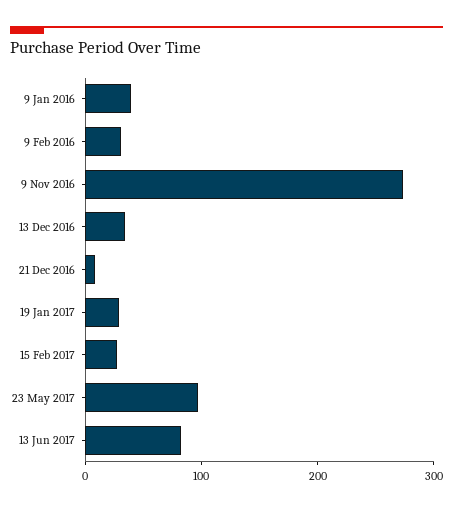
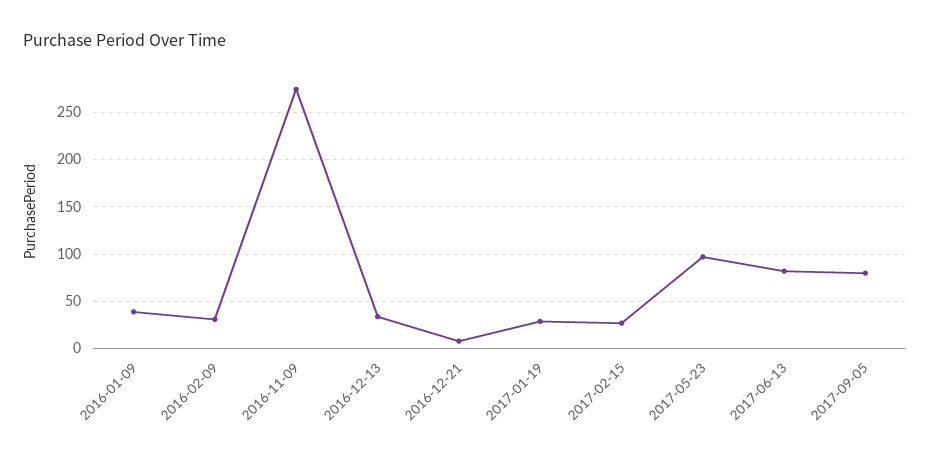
2017-09-05: none -> 80

